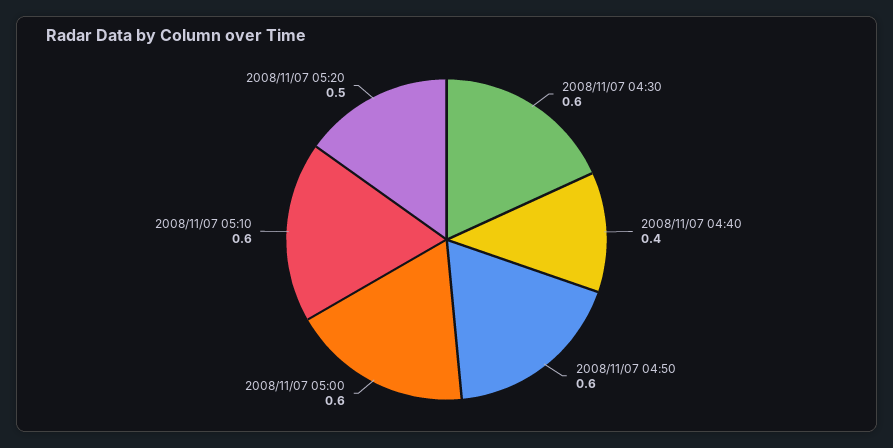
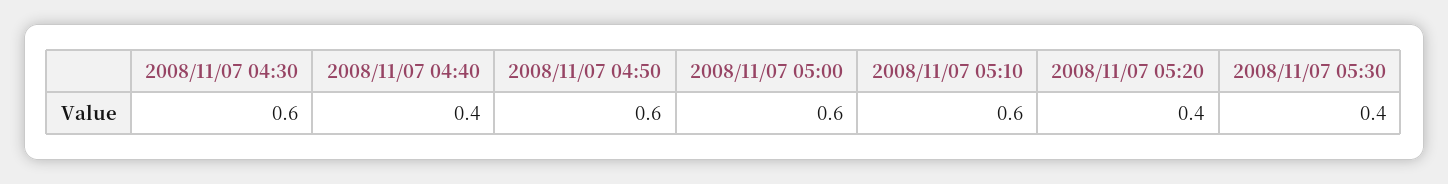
2008/11/07 05:20: 0.5 -> 0.4
2008/11/07 05:30: none -> 0.4

